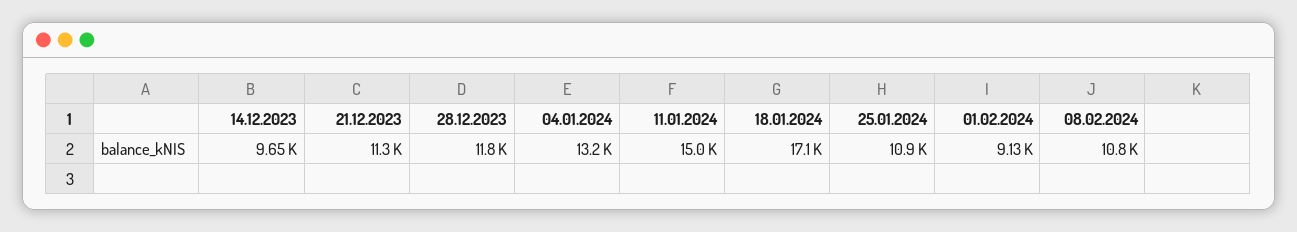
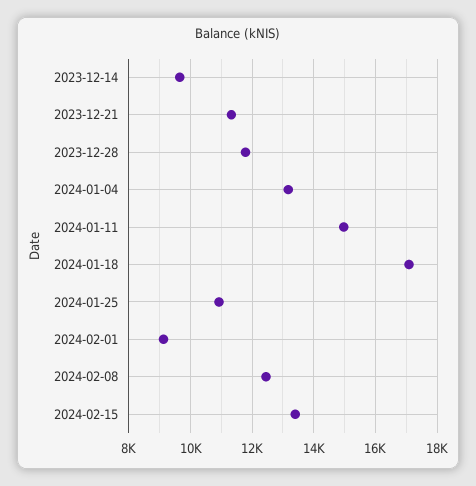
08.02.2024: 10800 -> 12400
2024-02-15: none -> 13400

